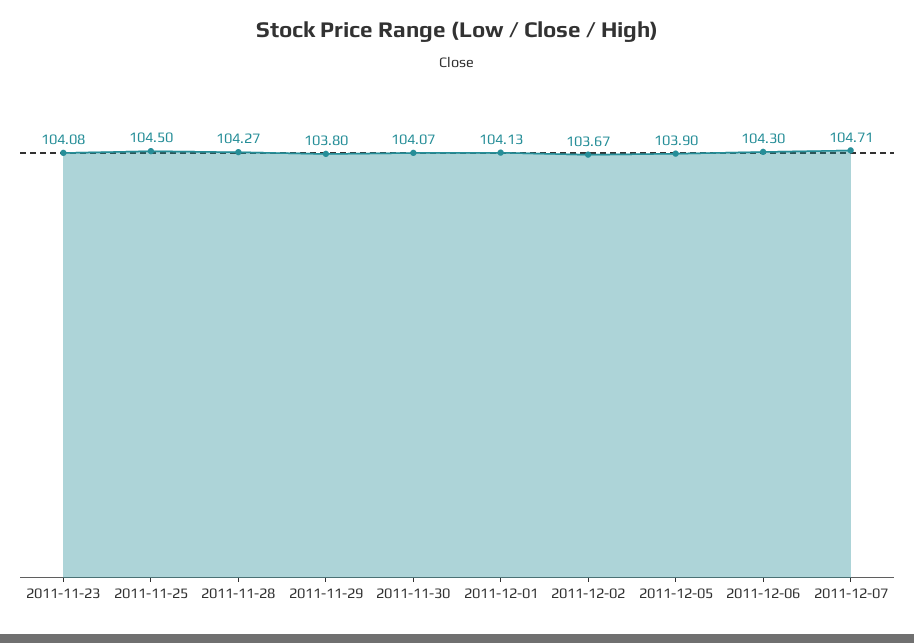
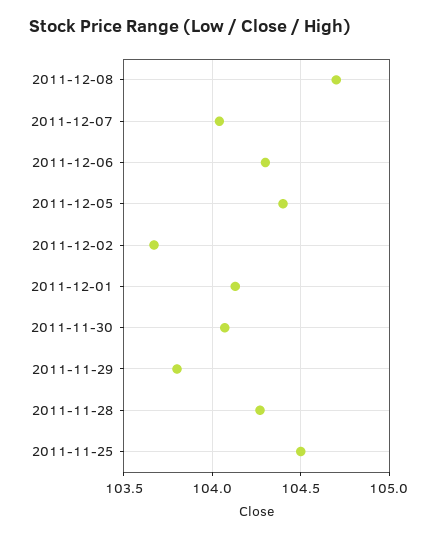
2011-11-23: 104.08 -> none
2011-12-05: 103.9 -> 104.4
2011-12-07: 104.71 -> 104.05
2011-12-08: none -> 104.7

